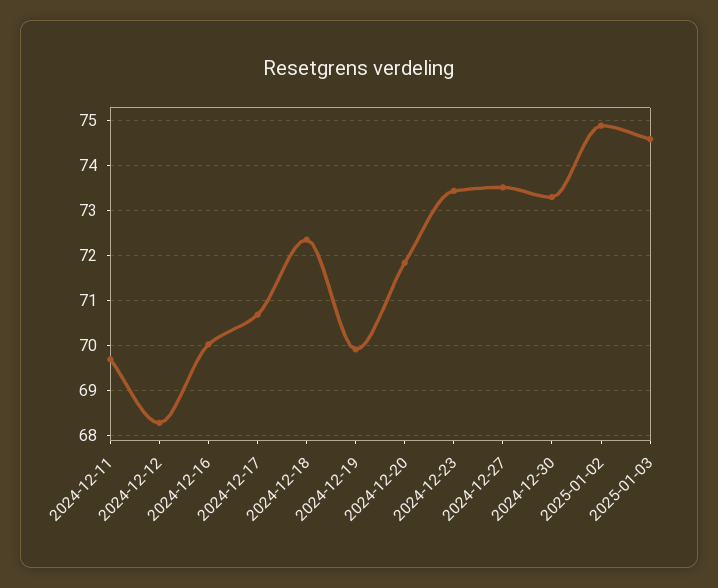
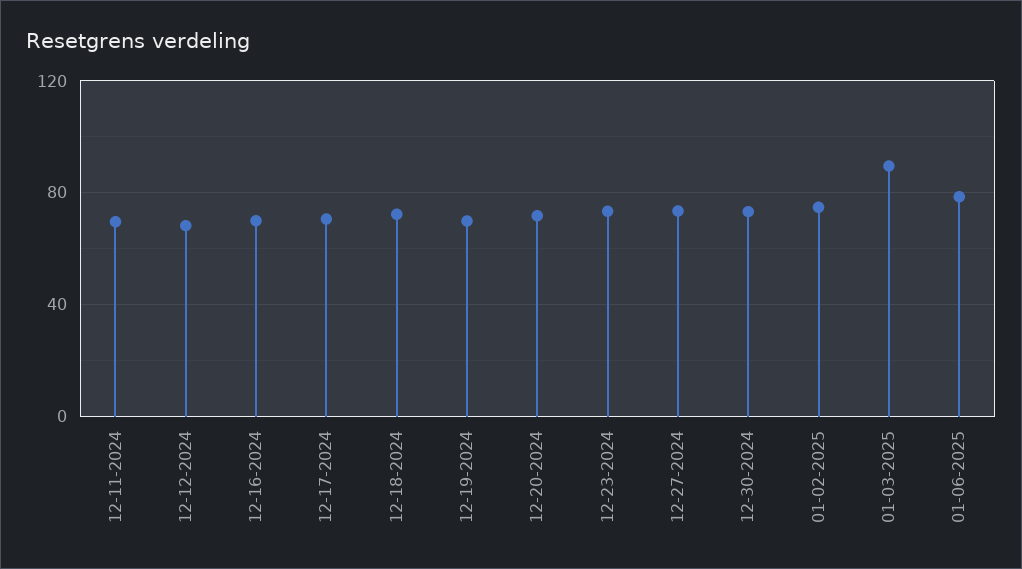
2025-01-03: 74.6 -> 90
01-06-2025: none -> 80

